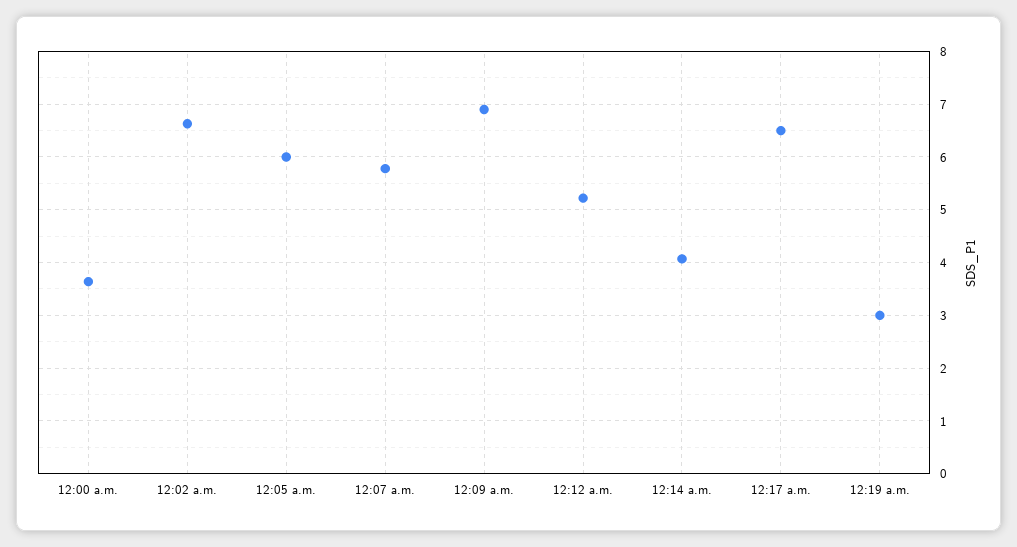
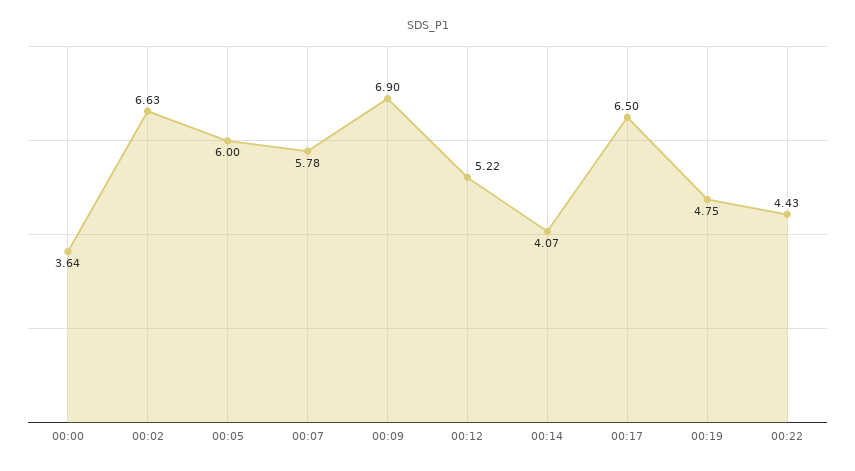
12:19 a.m.: 3 -> 4.75
00:22: none -> 4.43

